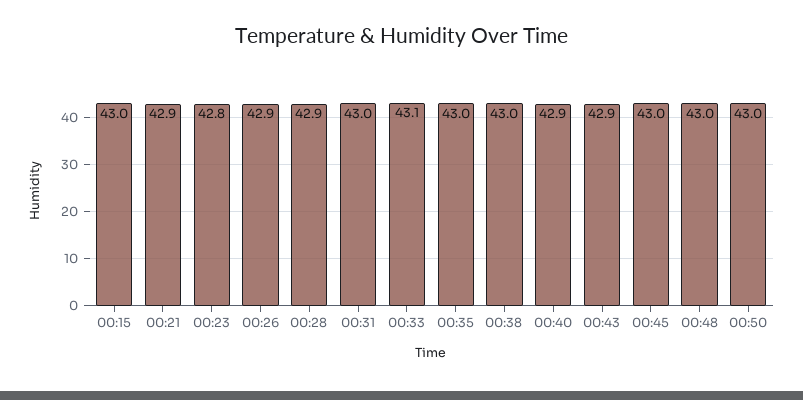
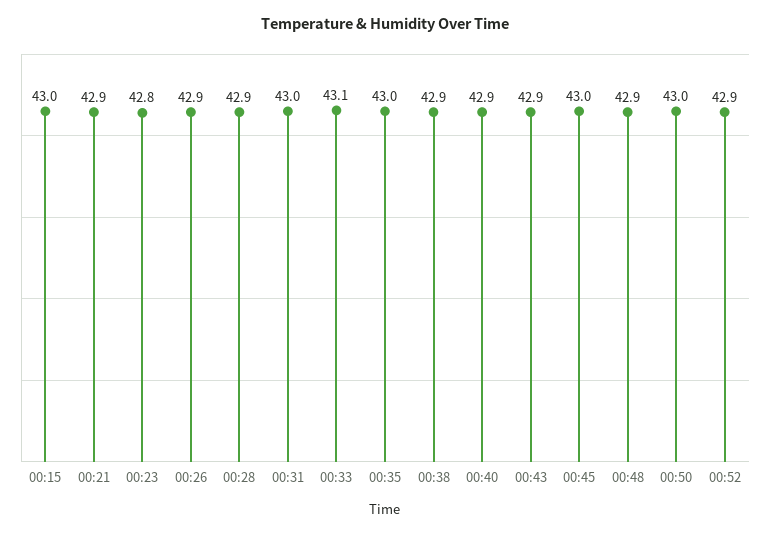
00:38: 43 -> 42.9
00:48: 43 -> 42.9
00:52: none -> 42.9

